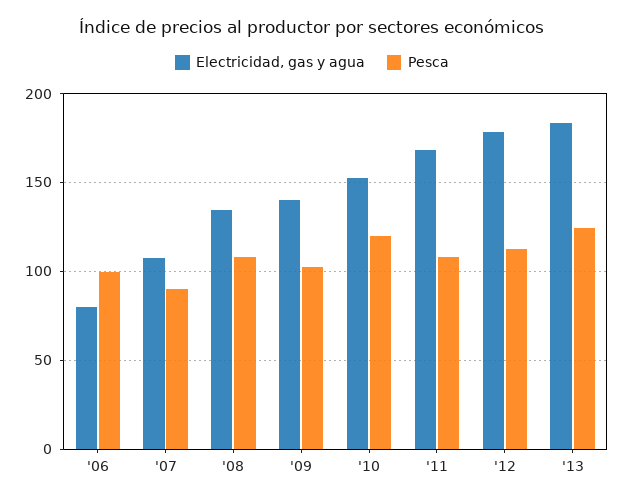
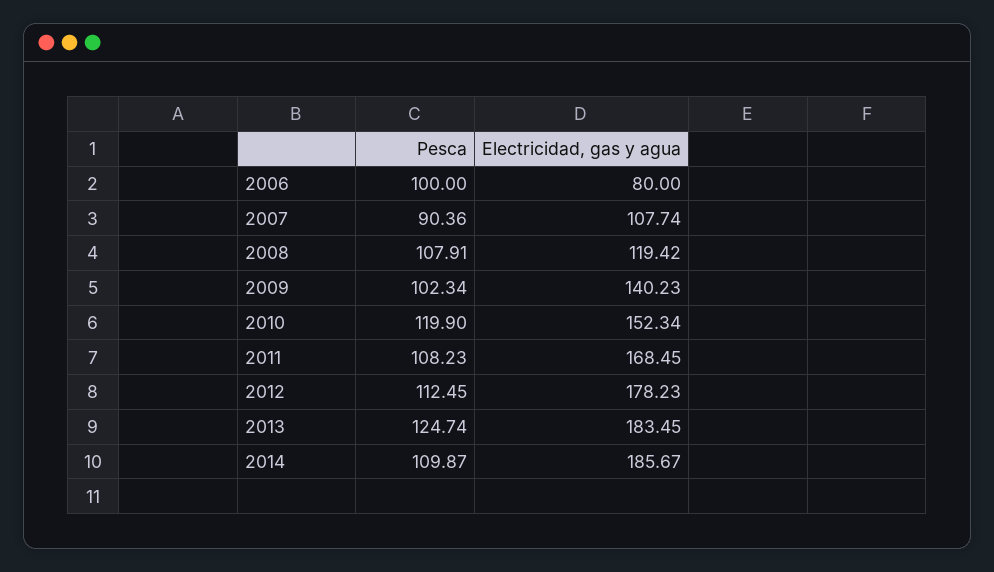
Electricidad, gas y agua, '08: 135 -> 119.42
Pesca, 2014: none -> 109.87
Electricidad, gas y agua, 2014: none -> 185.67

